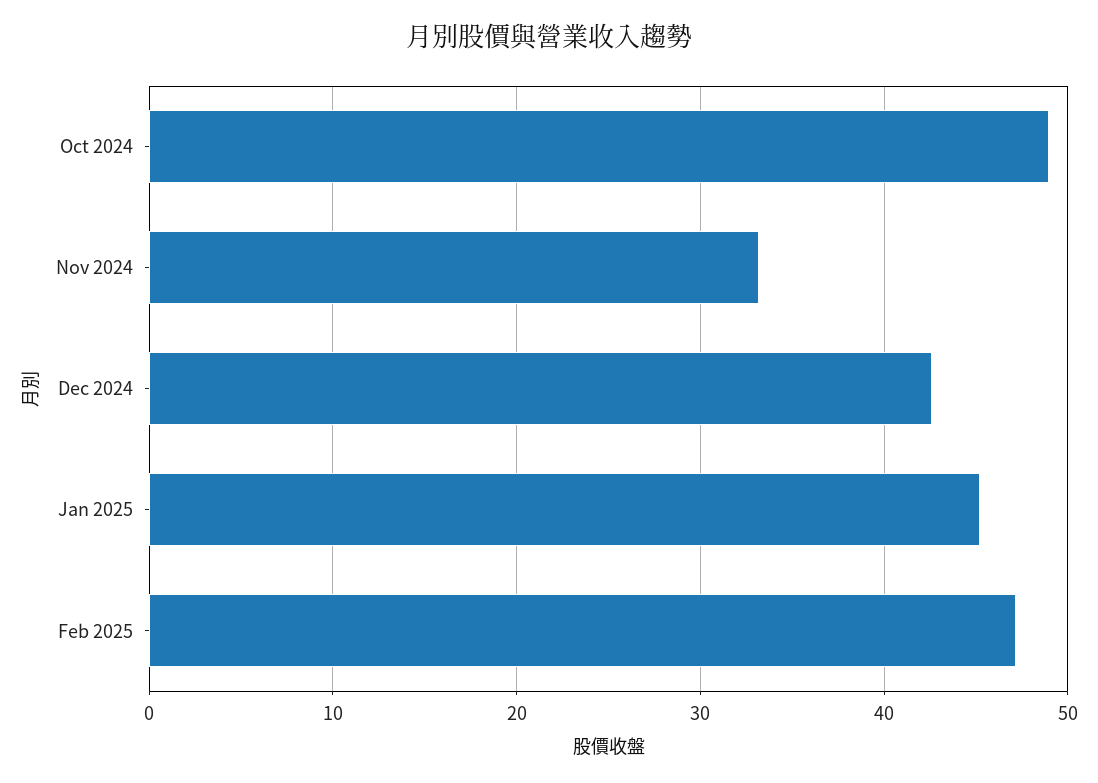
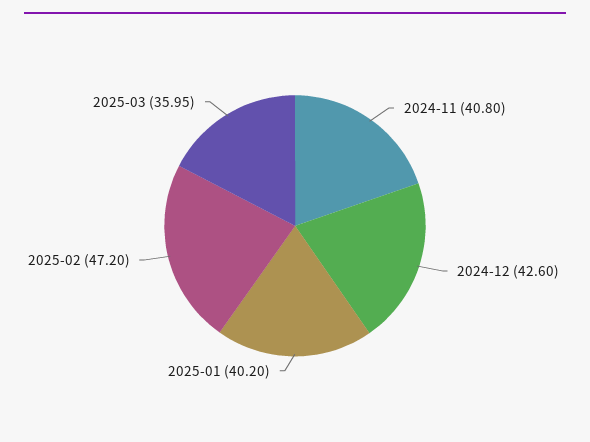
Oct 2024: 49 -> none
Nov 2024: 33 -> 40.8
Jan 2025: 45 -> 40.2
2025-03: none -> 35.95

